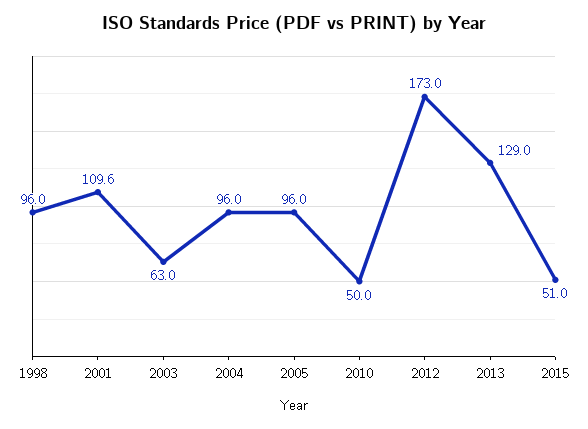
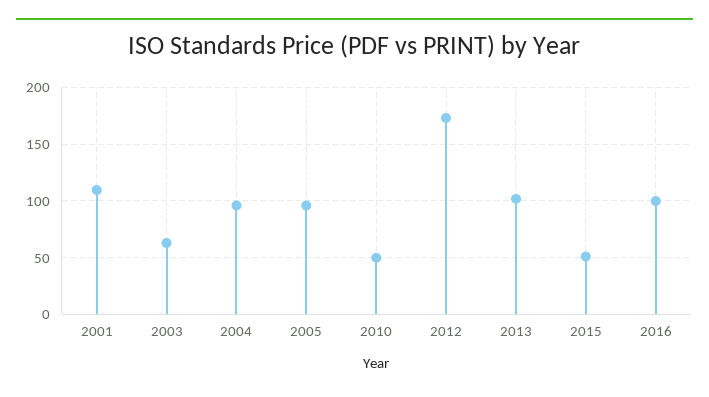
1998: 96 -> none
2013: 129 -> 100
2016: none -> 100

